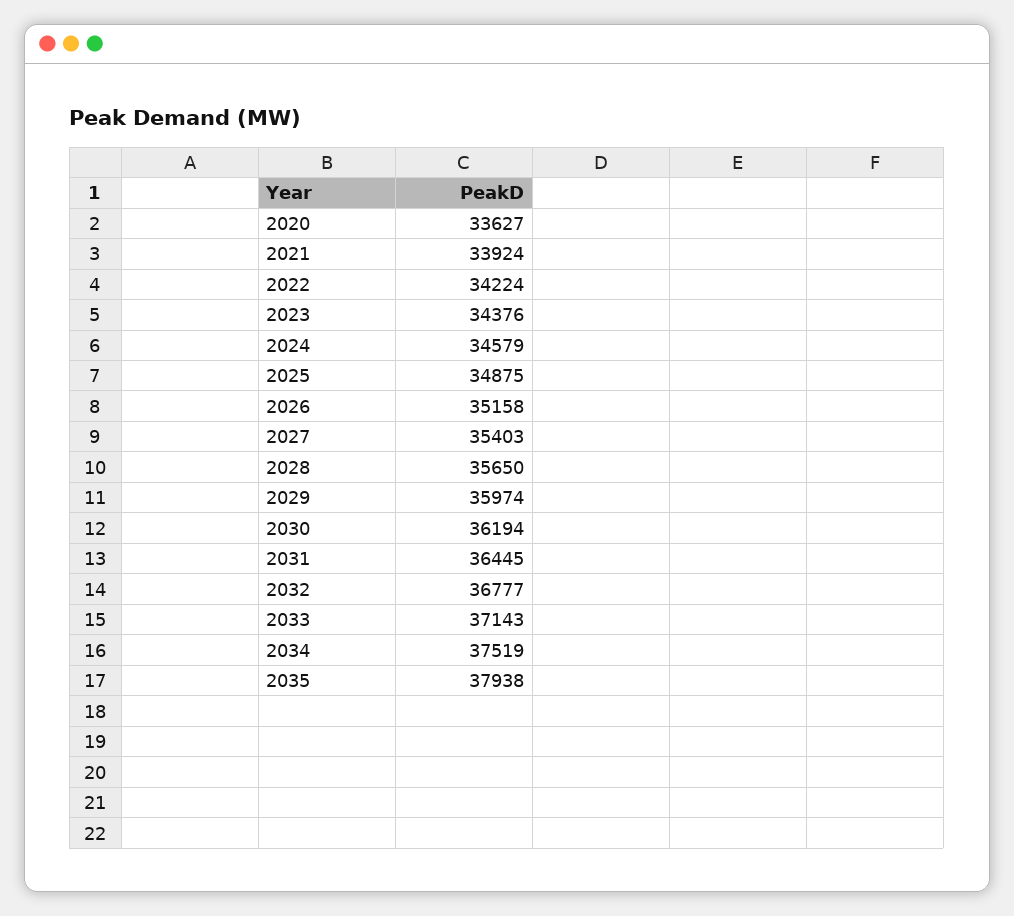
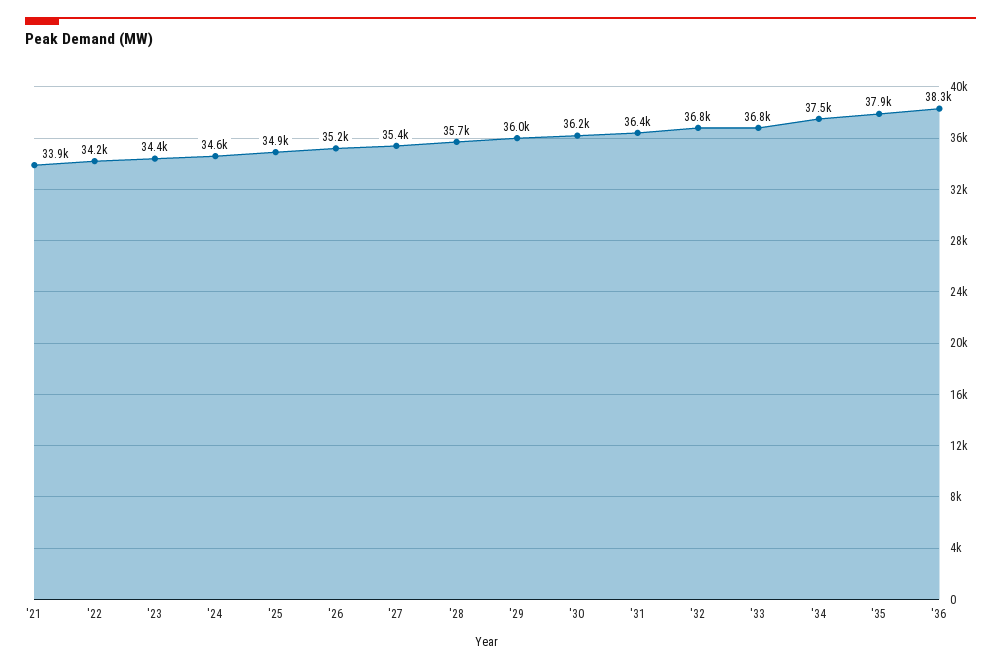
2020: 33627 -> none
2033: 37143 -> 36800
'36: none -> 38300

